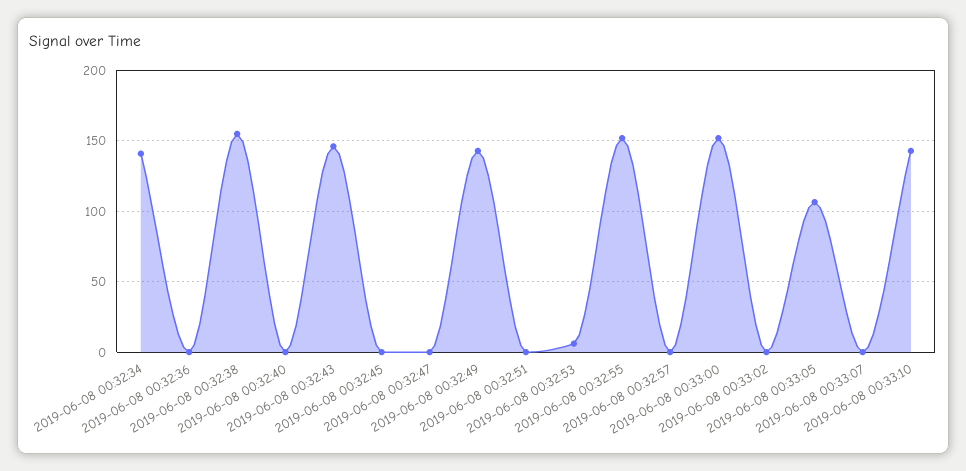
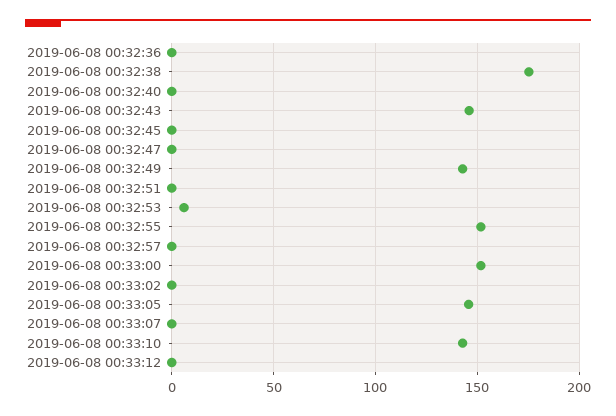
2019-06-08 00:32:34: 140 -> none
2019-06-08 00:32:38: 155 -> 175
2019-06-08 00:33:05: 105 -> 145
2019-06-08 00:33:12: none -> 0

